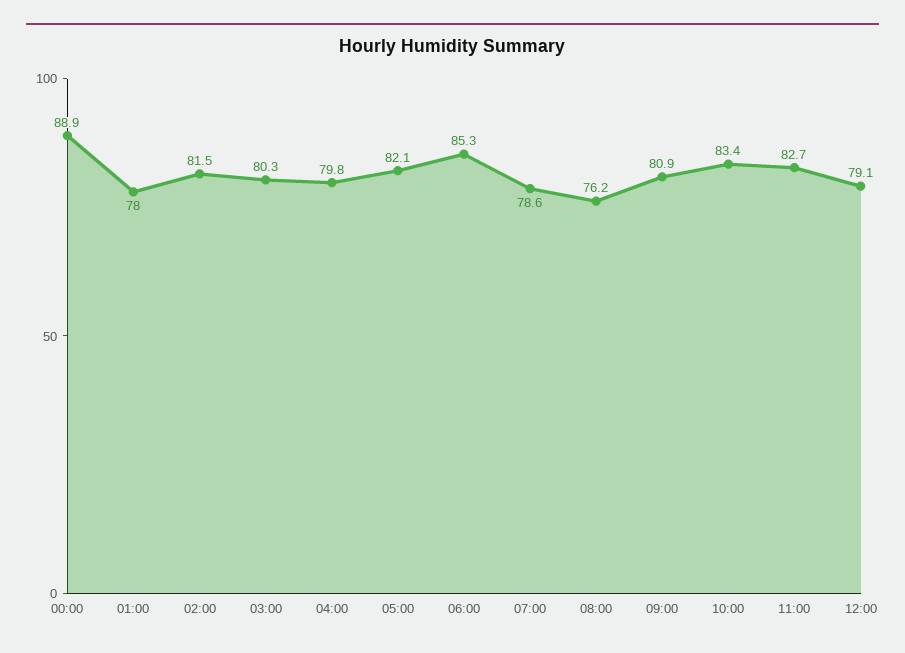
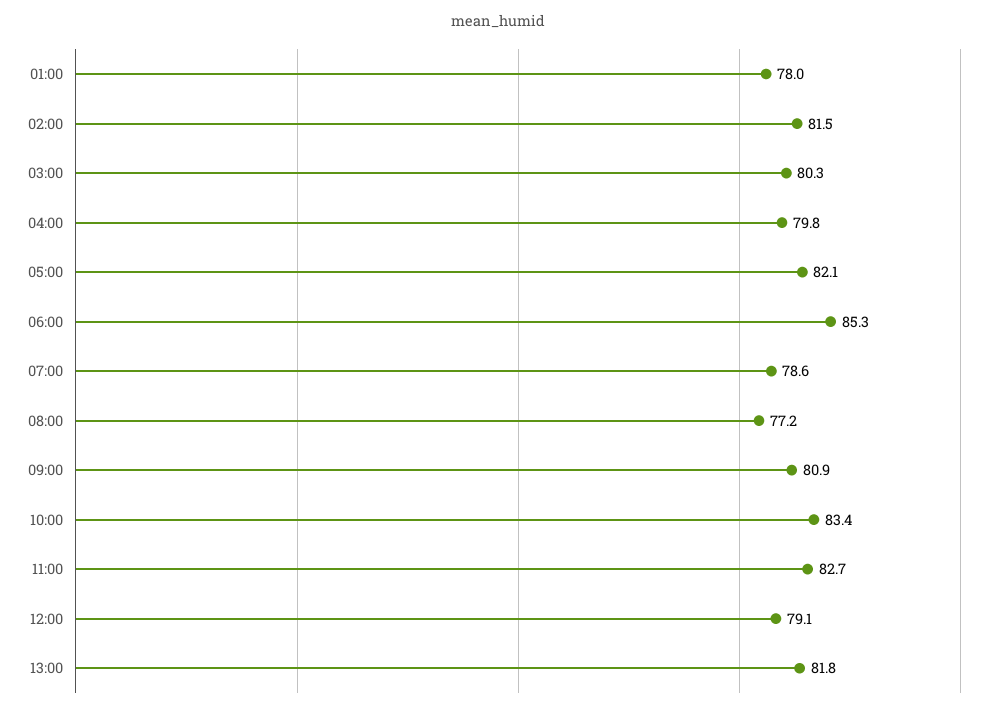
00:00: 88.9 -> none
08:00: 76.2 -> 77.2
13:00: none -> 81.8

